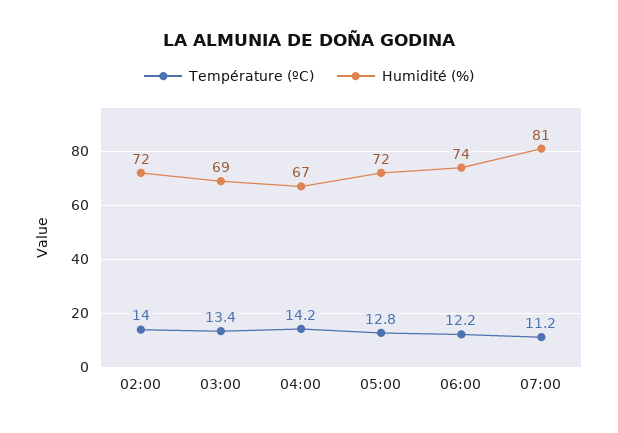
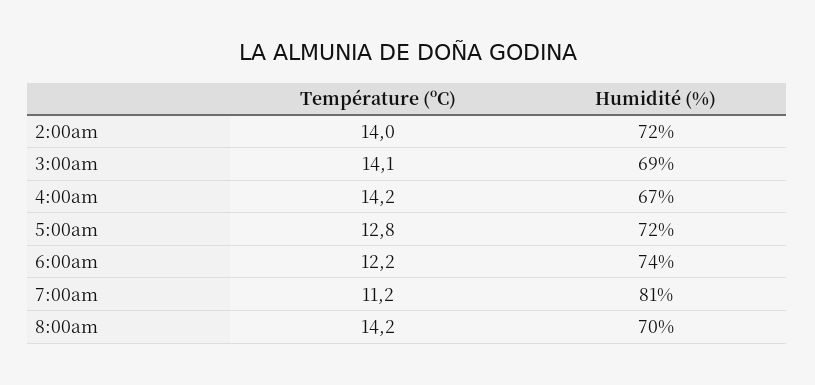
Température (ºC), 03:00: 13.4 -> 14.1
Température (ºC), 8:00am: none -> 14.2
Humidité (%), 8:00am: none -> 70

